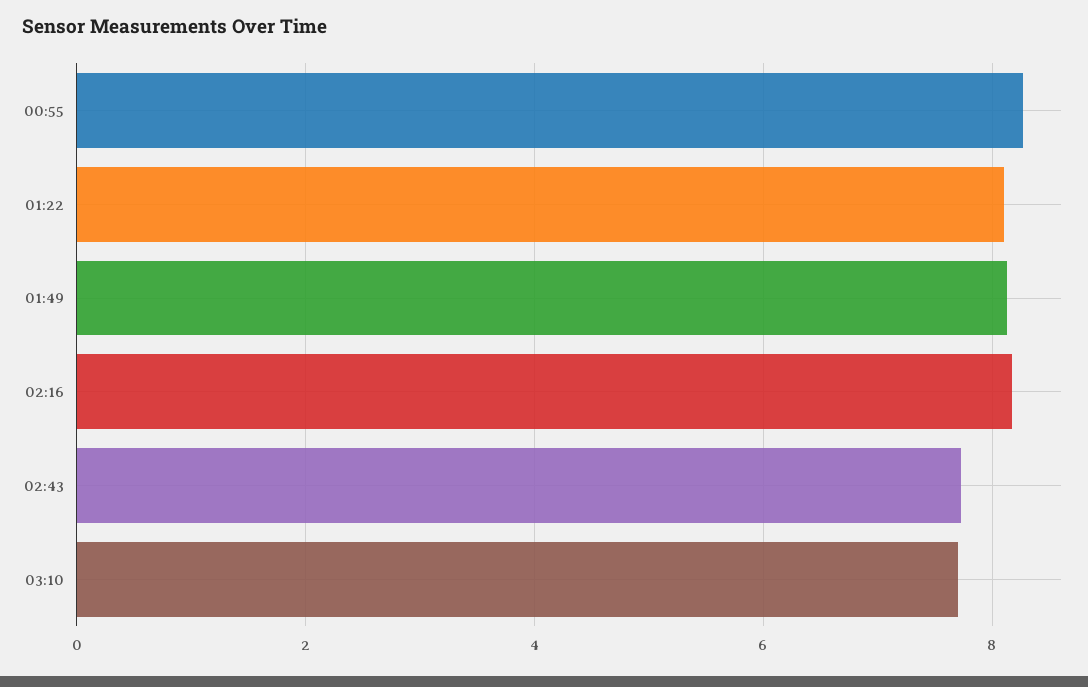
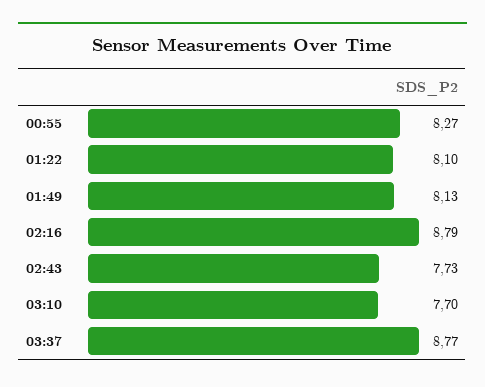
02:16: 8.2 -> 8.79
03:37: none -> 8.77

